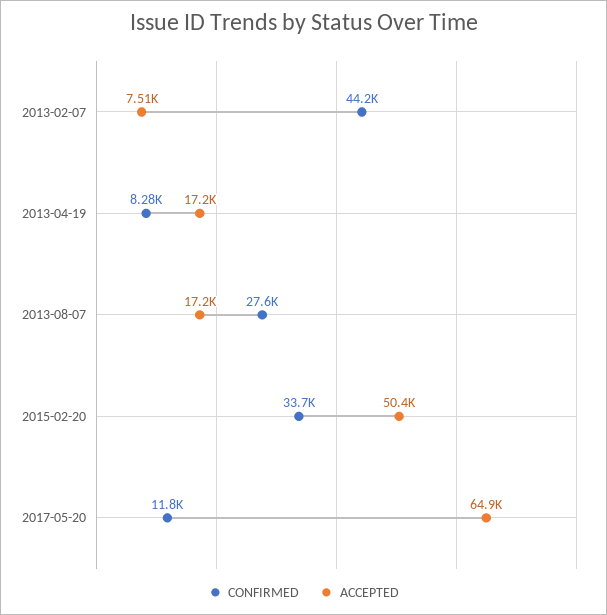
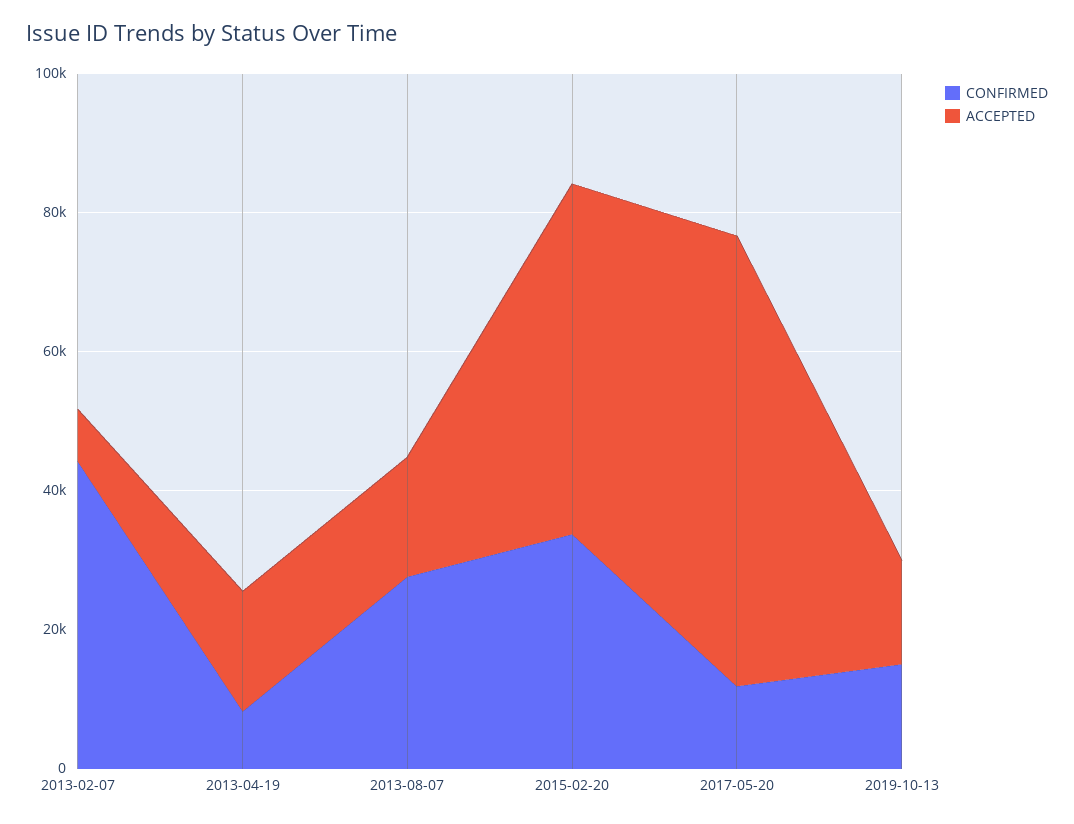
CONFIRMED, 2019-10-13: none -> 15000
ACCEPTED, 2019-10-13: none -> 15000

